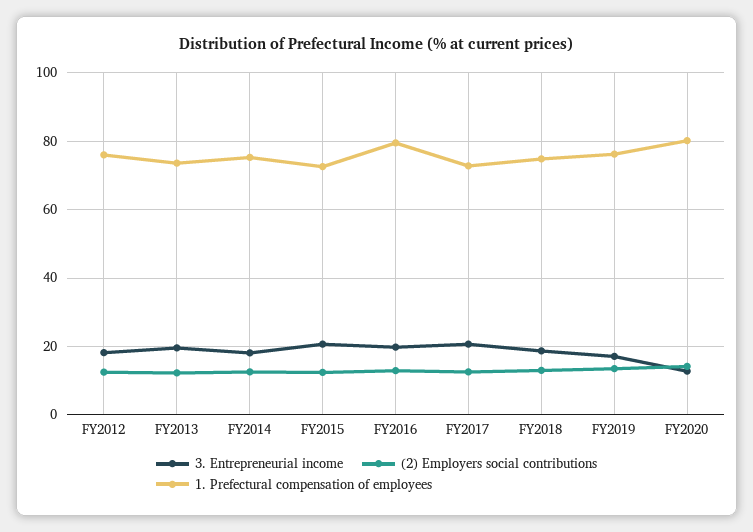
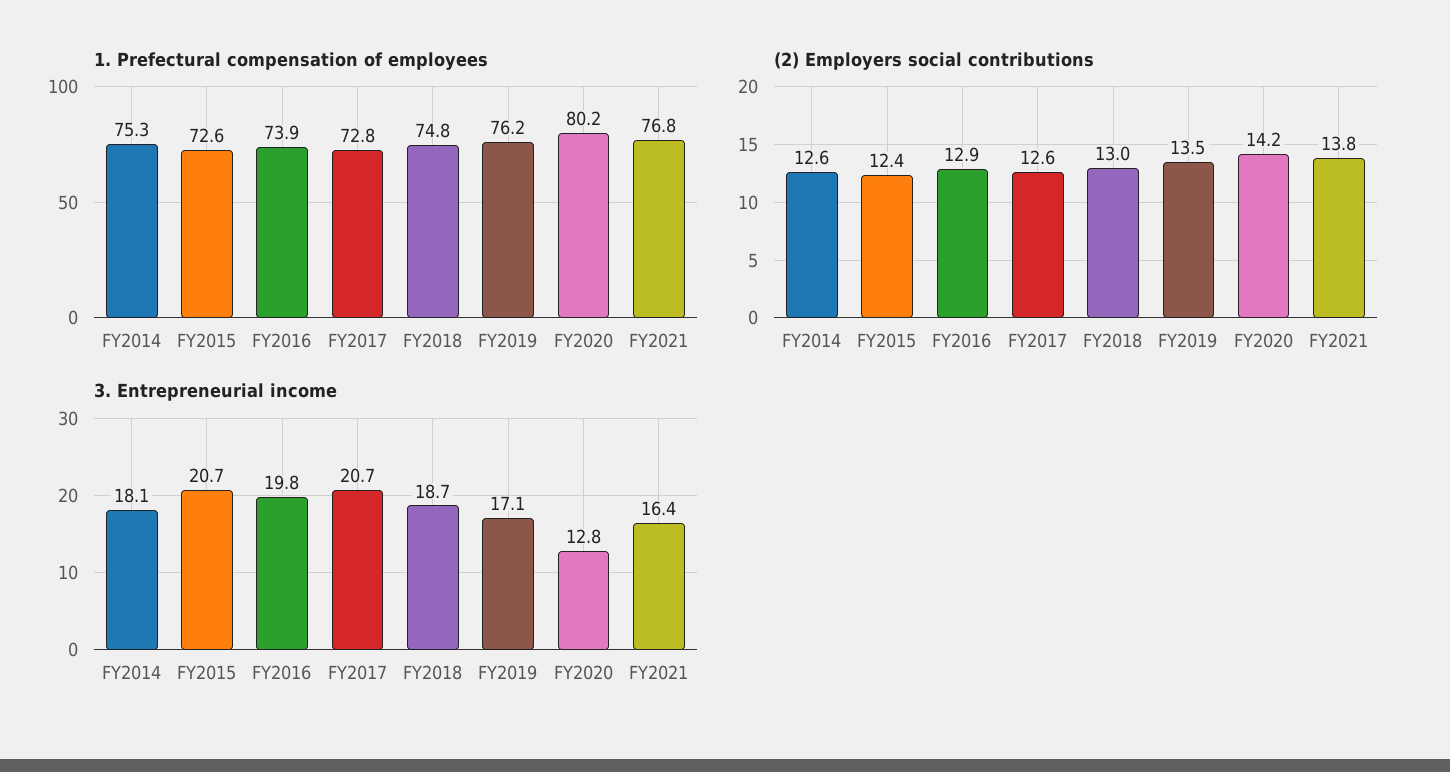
3. Entrepreneurial income, FY2012: 18 -> none
(2) Employers social contributions, FY2012: 12 -> none
1. Prefectural compensation of employees, FY2012: 76 -> none
3. Entrepreneurial income, FY2013: 20 -> none
(2) Employers social contributions, FY2013: 12 -> none
1. Prefectural compensation of employees, FY2013: 74 -> none
1. Prefectural compensation of employees, FY2016: 80 -> 73.9
1. Prefectural compensation of employees, FY2021: none -> 76.8
(2) Employers social contributions, FY2021: none -> 13.8
3. Entrepreneurial income, FY2021: none -> 16.4

